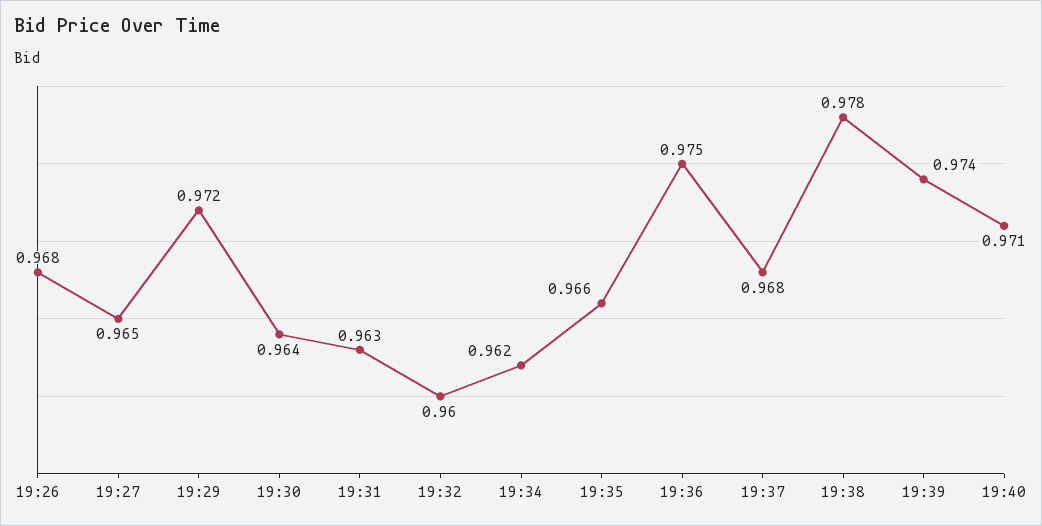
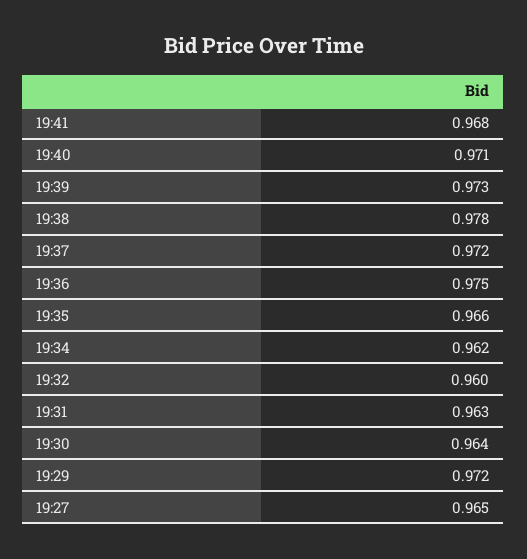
19:26: 0.968 -> none
19:37: 0.968 -> 0.972
19:39: 0.974 -> 0.973
19:41: none -> 0.968

